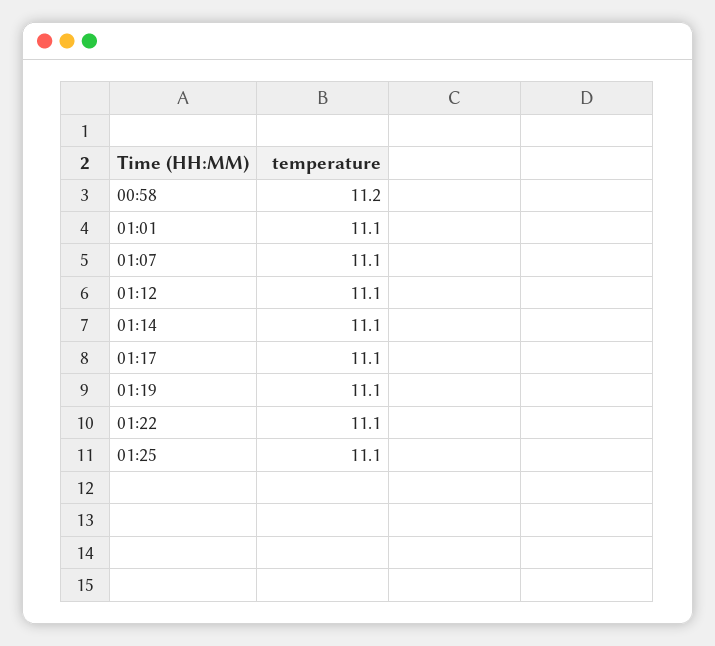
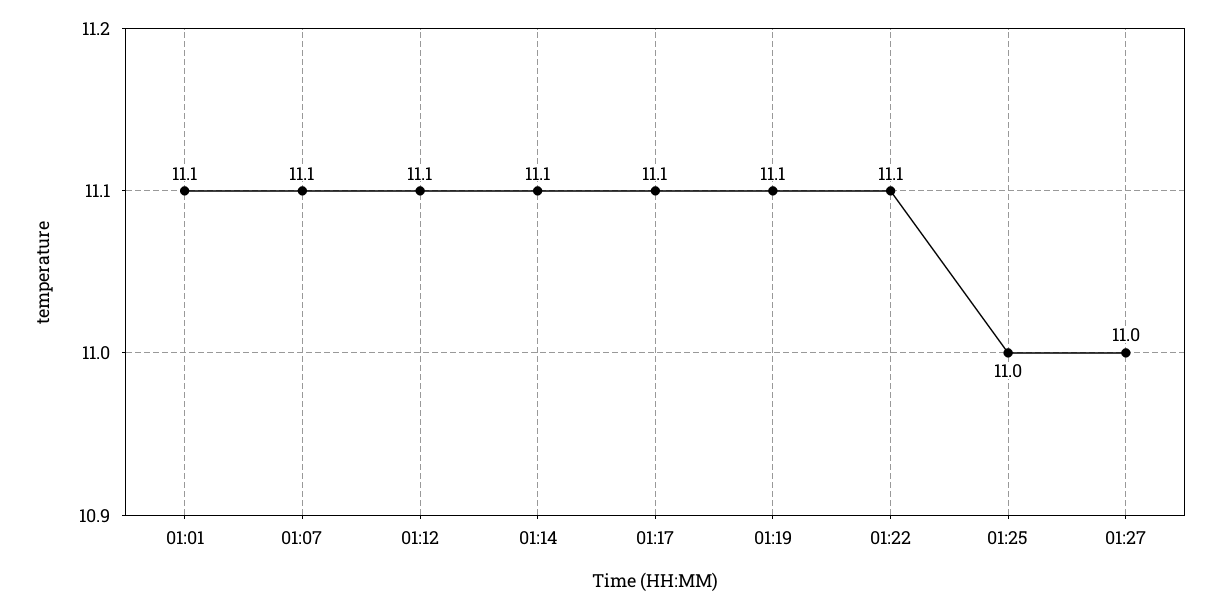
00:58: 11.2 -> none
01:25: 11.1 -> 11
01:27: none -> 11

